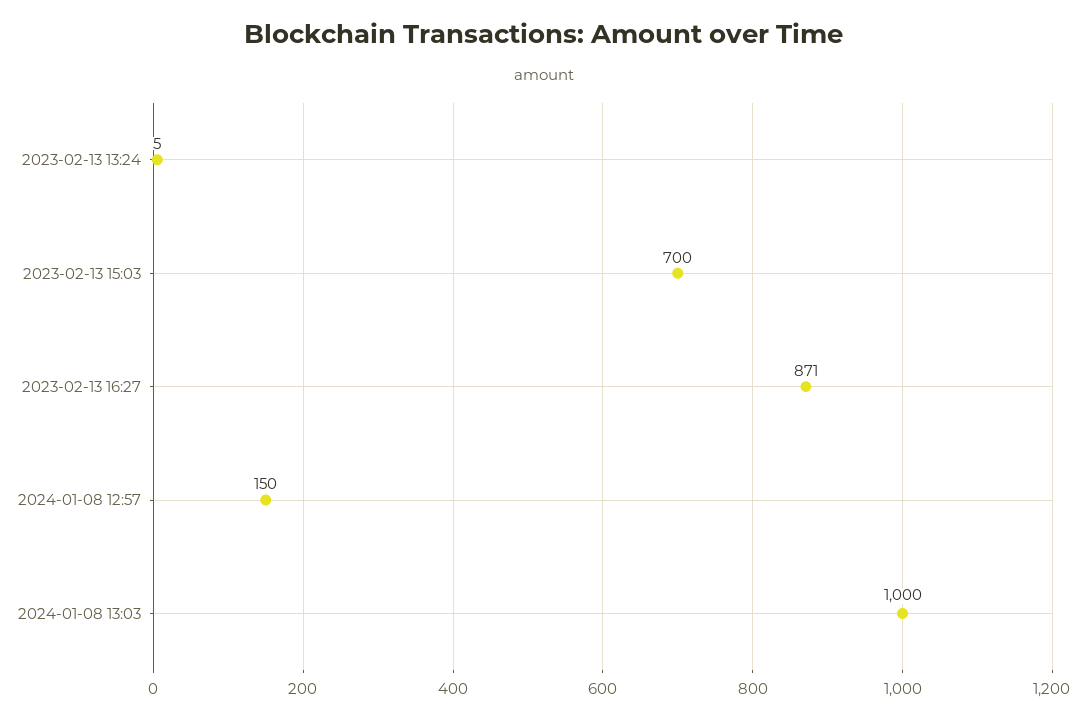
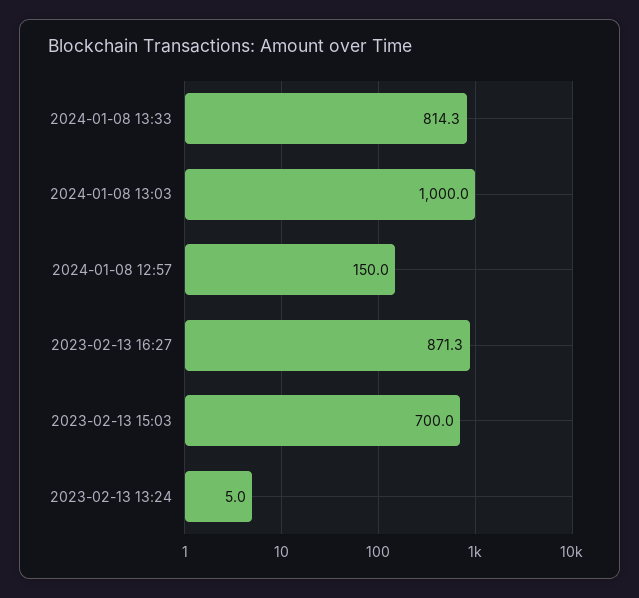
2024-01-08 13:33: none -> 814.3

